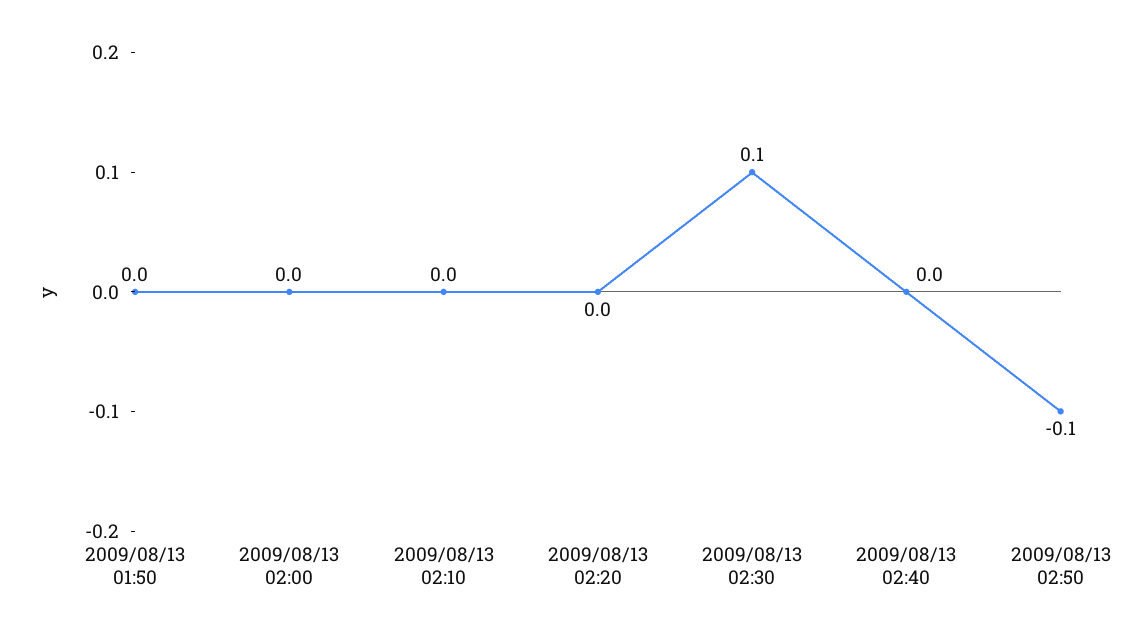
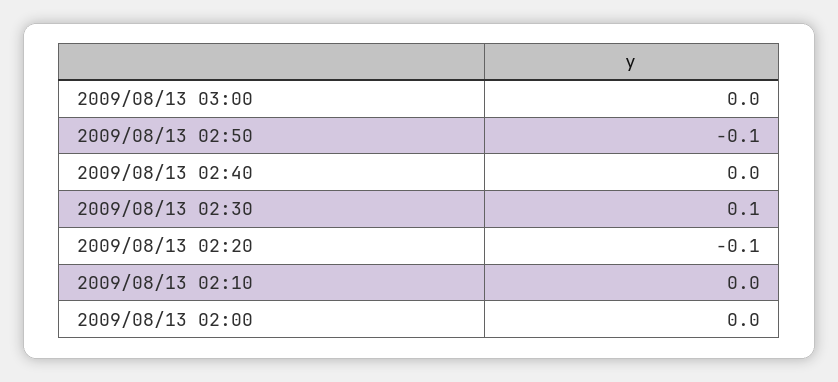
2009/08/13 01:50: 0 -> none
2009/08/13 02:20: 0 -> -0.1
2009/08/13 03:00: none -> 0

